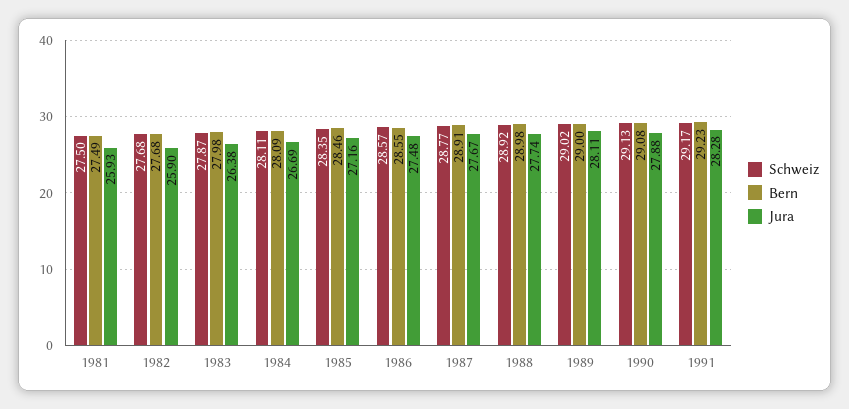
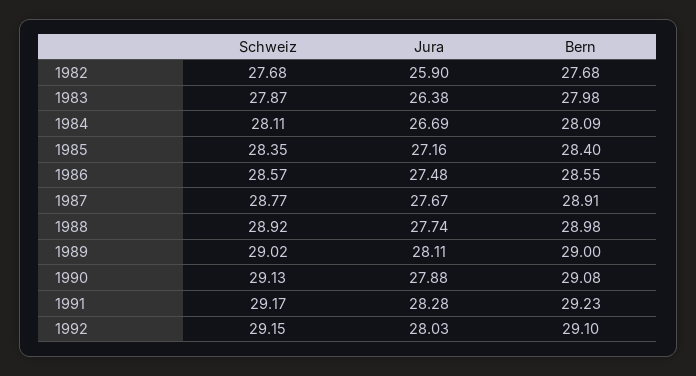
Schweiz, 1981: 27.5 -> none
Bern, 1981: 27.49 -> none
Jura, 1981: 25.93 -> none
Bern, 1985: 28.46 -> 28.4
Schweiz, 1992: none -> 29.15
Jura, 1992: none -> 28.03
Bern, 1992: none -> 29.1

